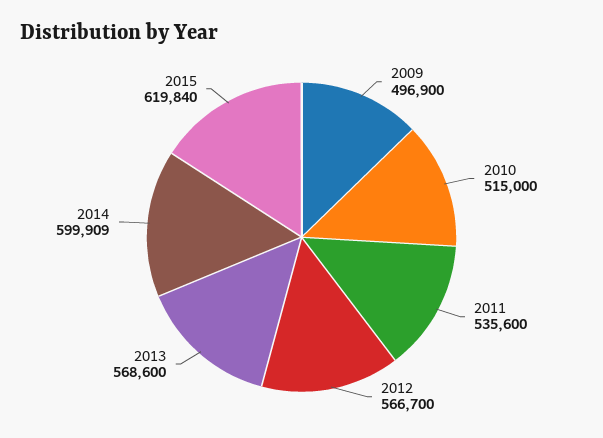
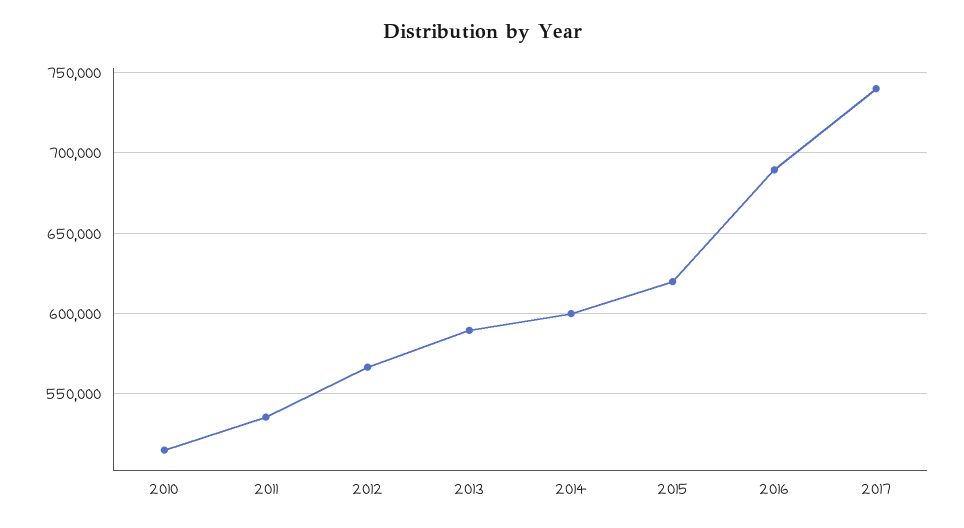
2009: 496900 -> none
2013: 568600 -> 590000
2016: none -> 690000
2017: none -> 740000

